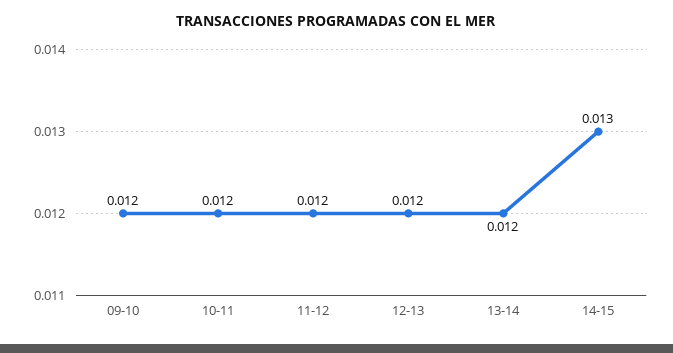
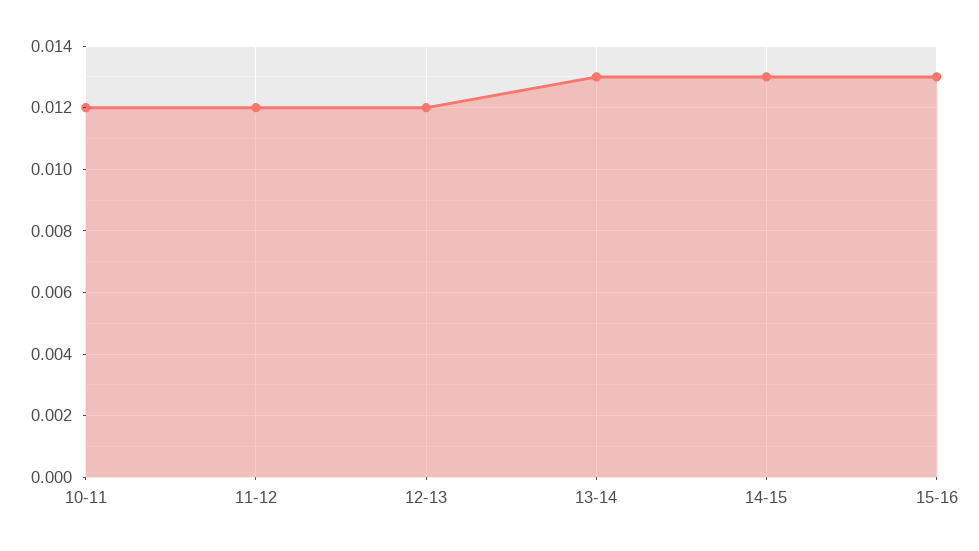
09-10: 0.012 -> none
13-14: 0.012 -> 0.013
15-16: none -> 0.013

